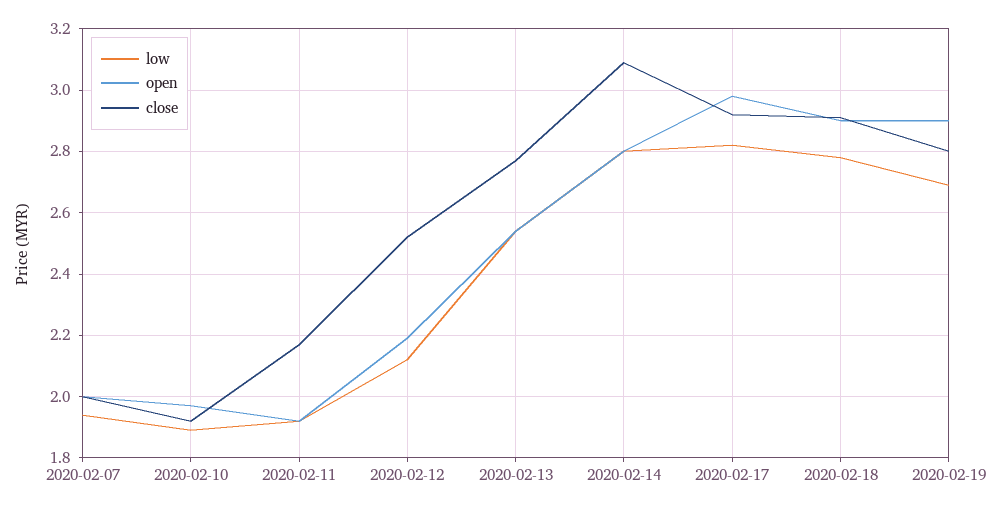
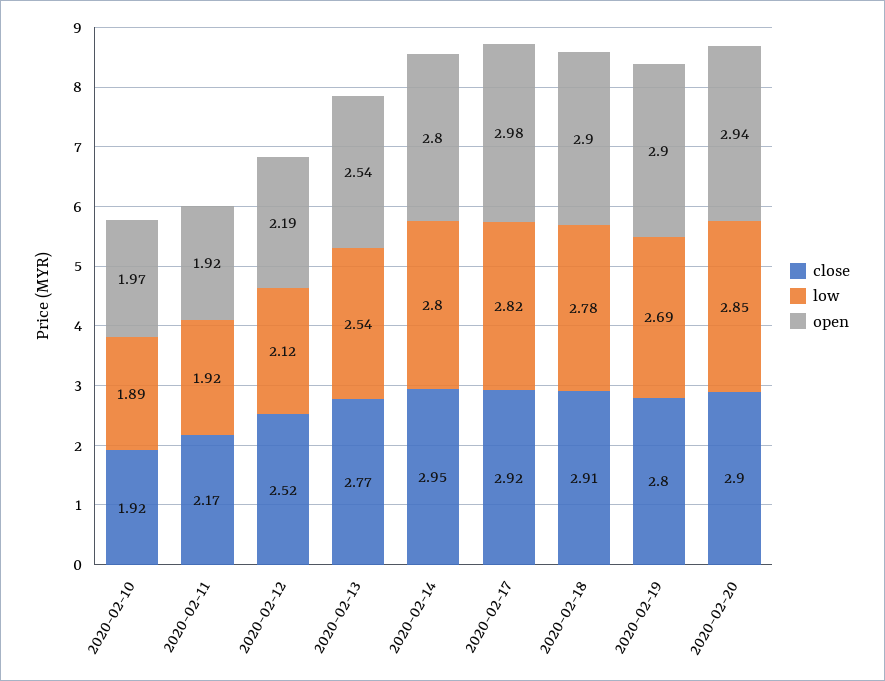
low, 2020-02-07: 1.95 -> none
open, 2020-02-07: 2 -> none
close, 2020-02-07: 2 -> none
close, 2020-02-14: 3.1 -> 2.95
close, 2020-02-20: none -> 2.9
low, 2020-02-20: none -> 2.85
open, 2020-02-20: none -> 2.94

